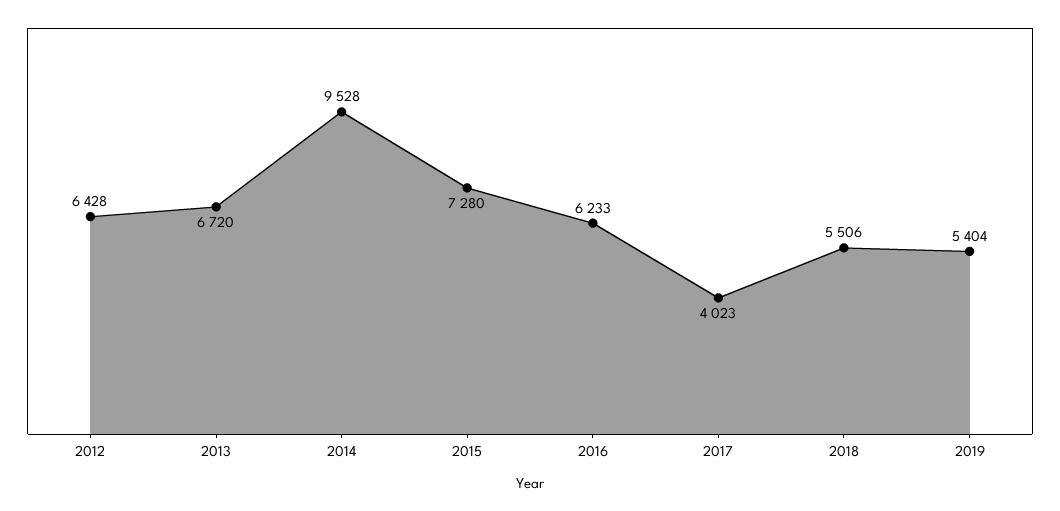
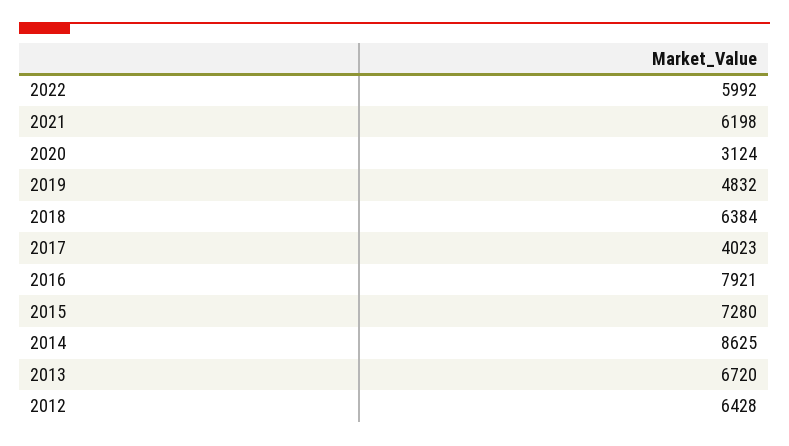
2014: 9528 -> 8625
2016: 6233 -> 7921
2018: 5506 -> 6384
2019: 5404 -> 4832
2022: none -> 5992
2021: none -> 6198
2020: none -> 3124

